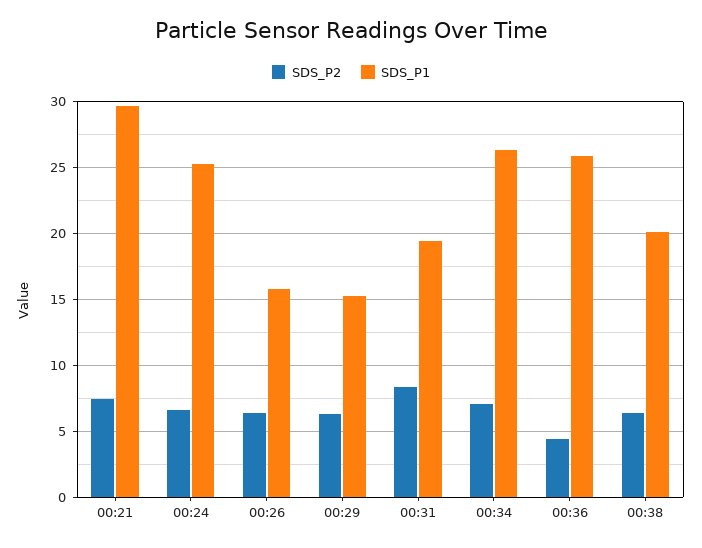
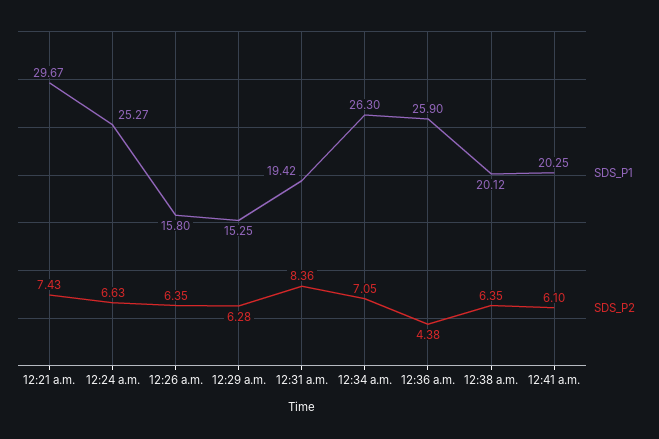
SDS_P1, 12:41 a.m.: none -> 20.25
SDS_P2, 12:41 a.m.: none -> 6.1

